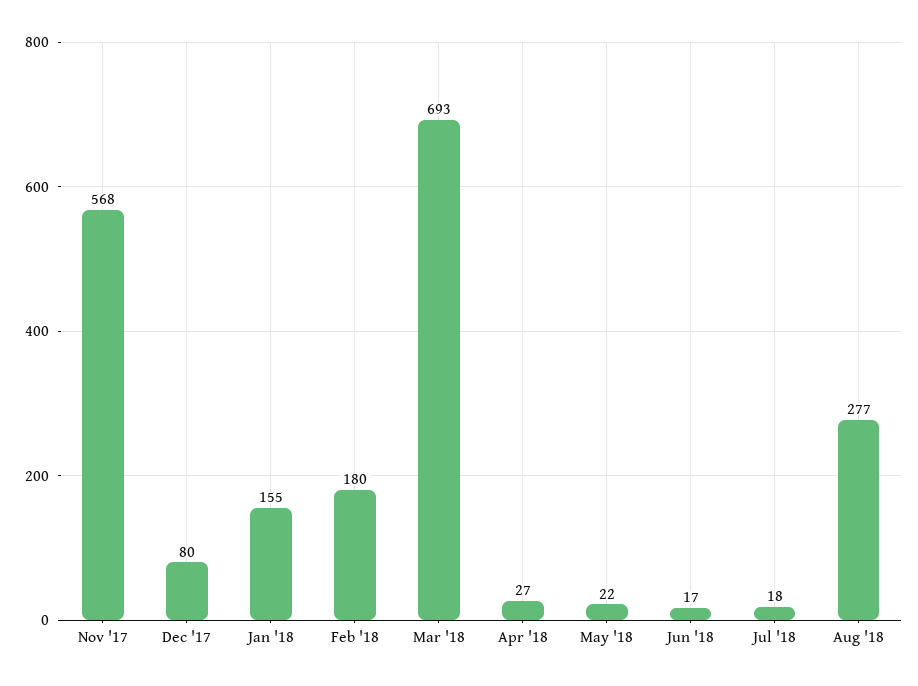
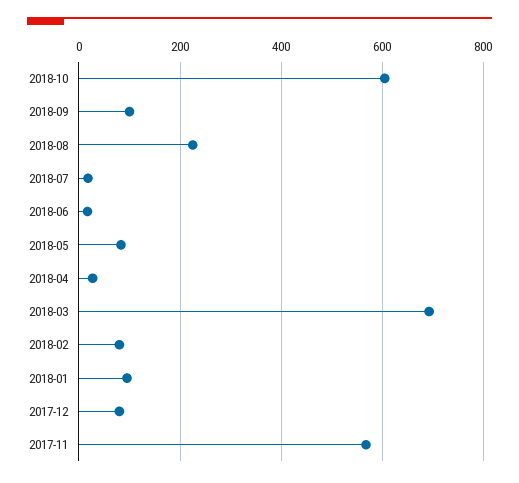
Jan '18: 155 -> 100
Feb '18: 180 -> 80
May '18: 22 -> 80
Aug '18: 277 -> 220
2018-10: none -> 600
2018-09: none -> 100

